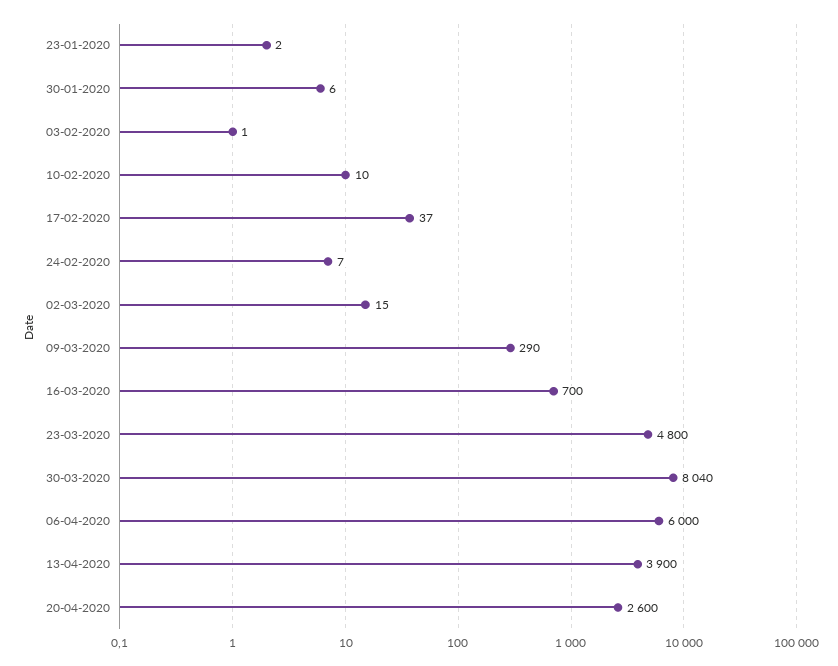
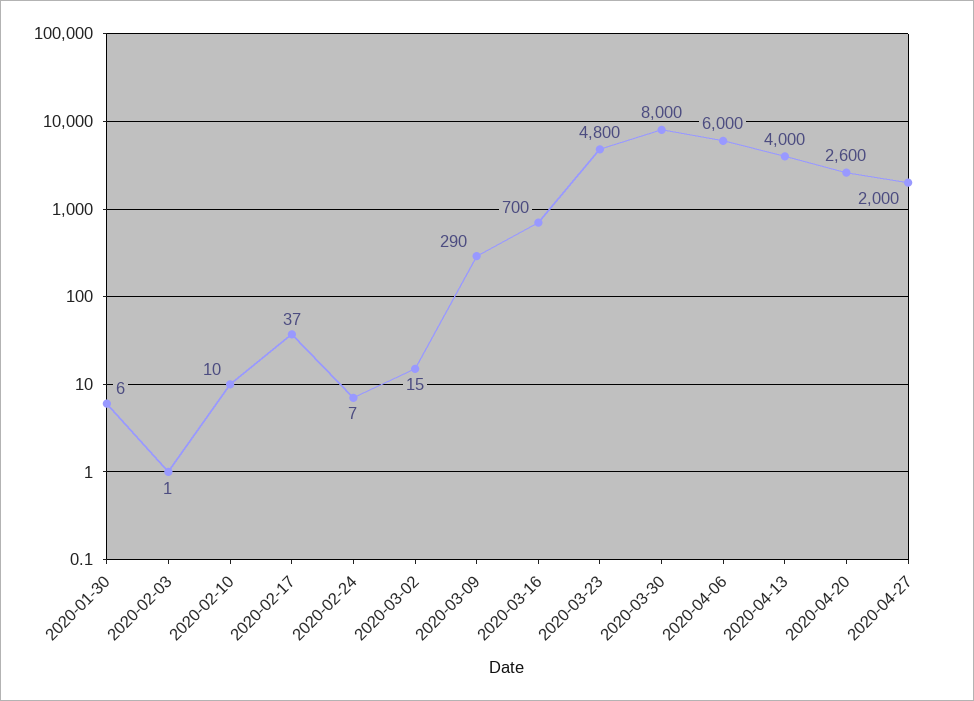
23-01-2020: 2 -> none
30-03-2020: 8040 -> 8000
13-04-2020: 3900 -> 4000
2020-04-27: none -> 2000

